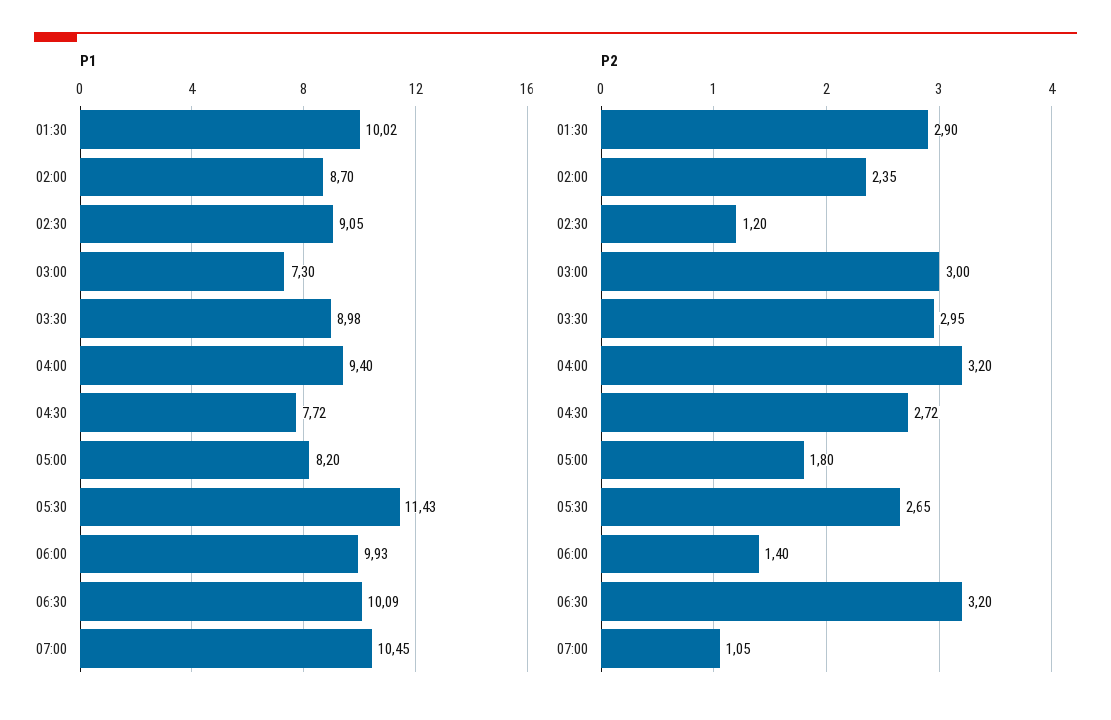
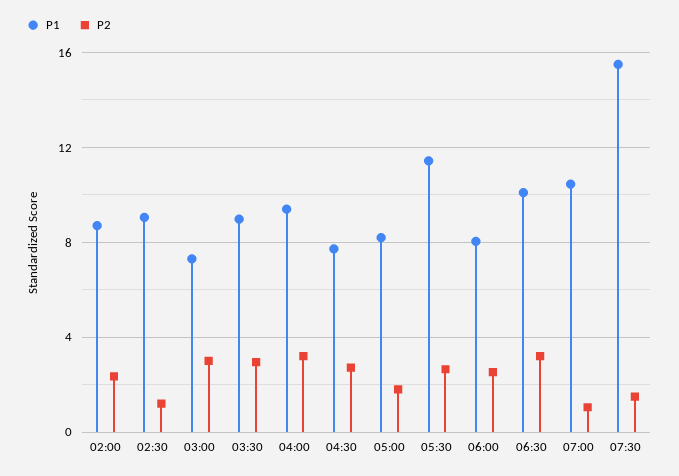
P1, 01:30: 10.02 -> none
P1, 06:00: 9.93 -> 8
P2, 01:30: 2.9 -> none
P2, 06:00: 1.4 -> 2.5
P1, 07:30: none -> 15.5
P2, 07:30: none -> 1.5

